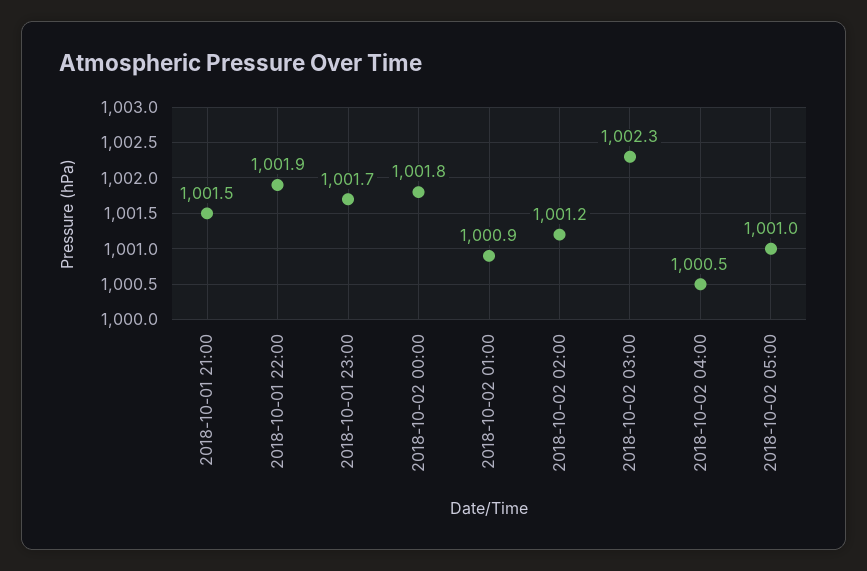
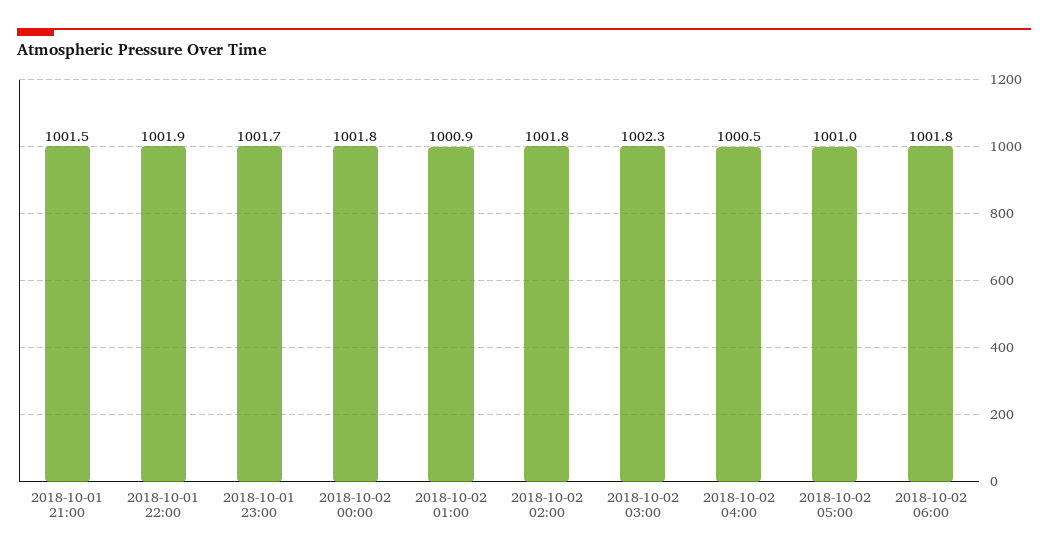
2018-10-02 02:00: 1001.2 -> 1001.8
2018-10-02 06:00: none -> 1001.8

